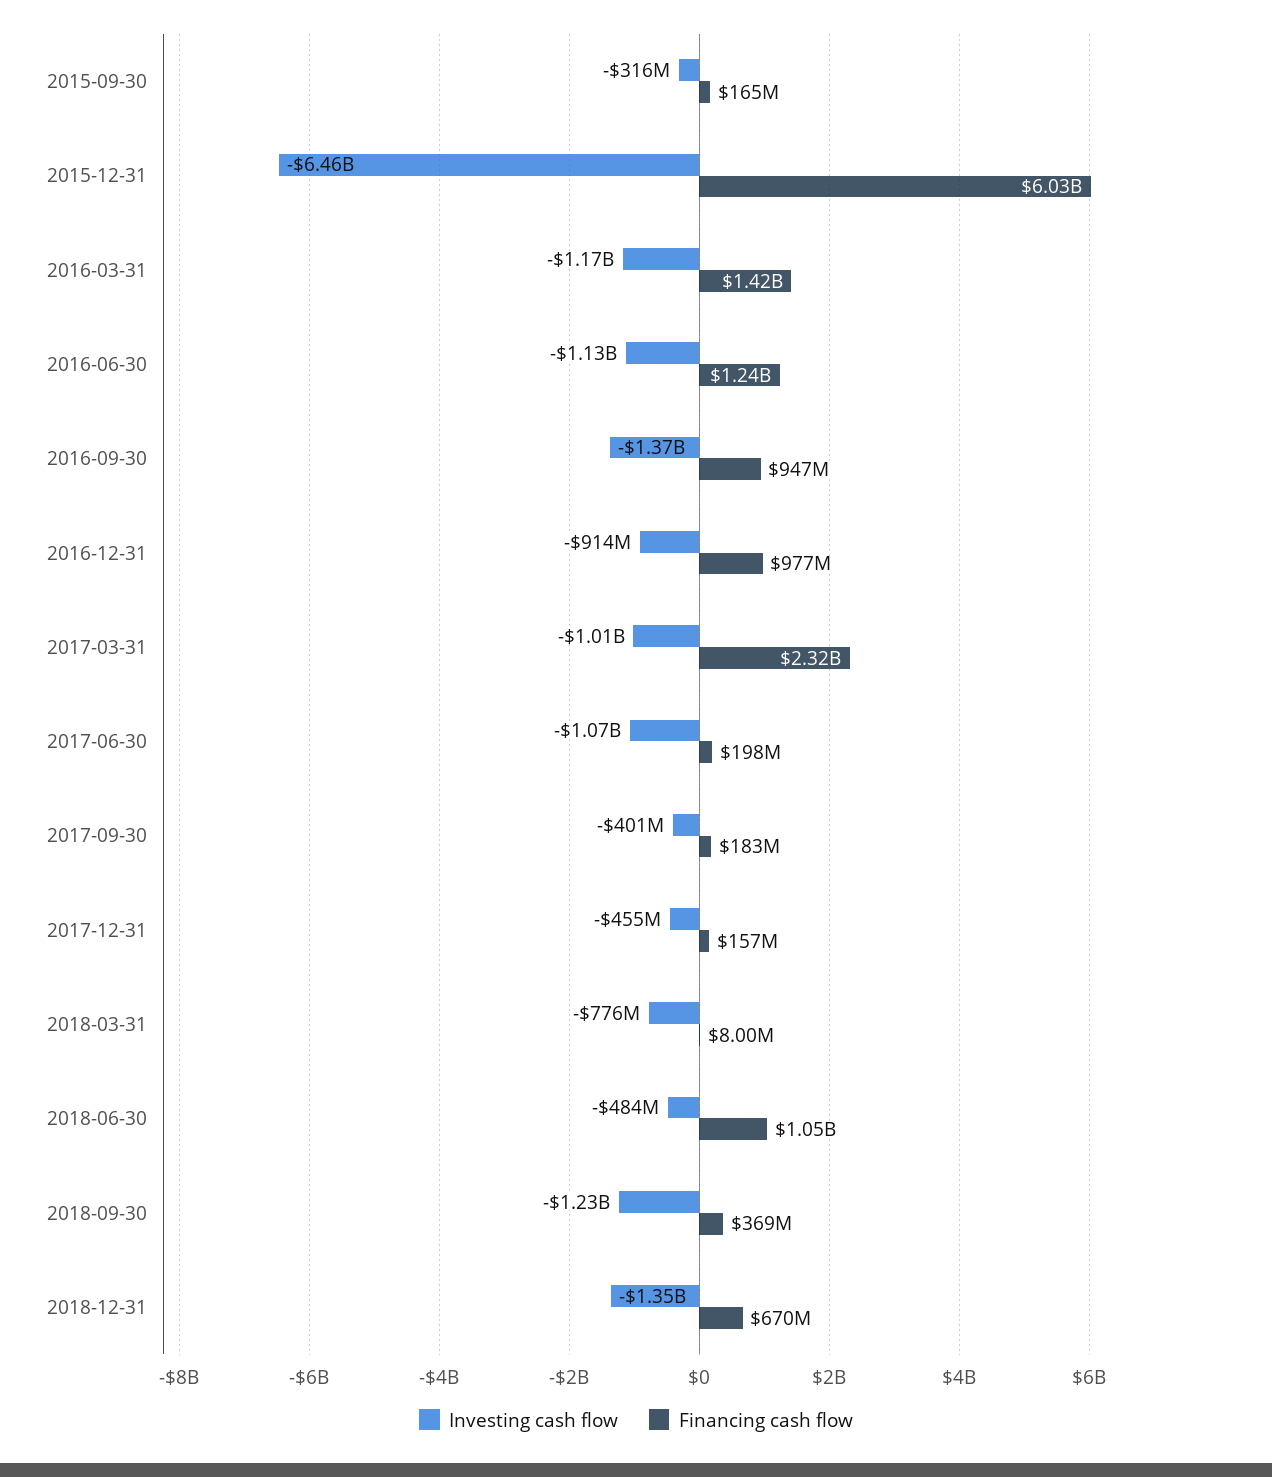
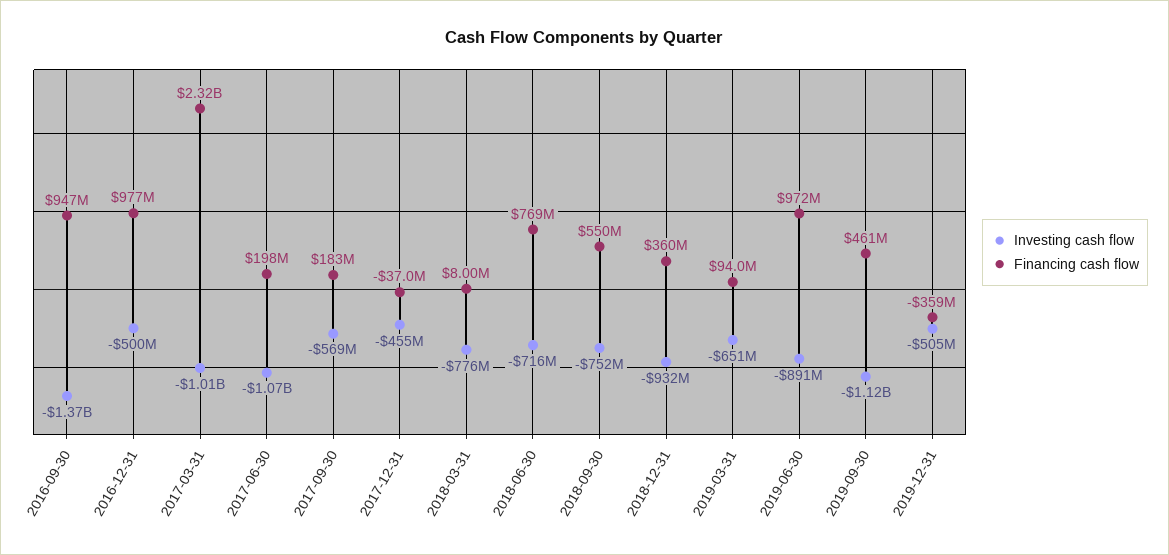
Investing cash flow, 2015-09-30: -316000000 -> none
Financing cash flow, 2015-09-30: 165000000 -> none
Investing cash flow, 2015-12-31: -6460000000 -> none
Financing cash flow, 2015-12-31: 6030000000 -> none
Investing cash flow, 2016-03-31: -1170000000 -> none
Financing cash flow, 2016-03-31: 1420000000 -> none
Investing cash flow, 2016-06-30: -1130000000 -> none
Financing cash flow, 2016-06-30: 1240000000 -> none
Investing cash flow, 2016-12-31: -914000000 -> -500000000
Investing cash flow, 2017-09-30: -401000000 -> -569000000
Financing cash flow, 2017-12-31: 157000000 -> -37000000
Investing cash flow, 2018-06-30: -484000000 -> -716000000
Financing cash flow, 2018-06-30: 1050000000 -> 769000000
Investing cash flow, 2018-09-30: -1230000000 -> -752000000
Financing cash flow, 2018-09-30: 369000000 -> 550000000
Investing cash flow, 2018-12-31: -1350000000 -> -932000000
Financing cash flow, 2018-12-31: 670000000 -> 360000000
Investing cash flow, 2019-03-31: none -> -651000000
Financing cash flow, 2019-03-31: none -> 94000000
Investing cash flow, 2019-06-30: none -> -891000000
Financing cash flow, 2019-06-30: none -> 972000000
Investing cash flow, 2019-09-30: none -> -1120000000
Financing cash flow, 2019-09-30: none -> 461000000
Investing cash flow, 2019-12-31: none -> -505000000
Financing cash flow, 2019-12-31: none -> -359000000

